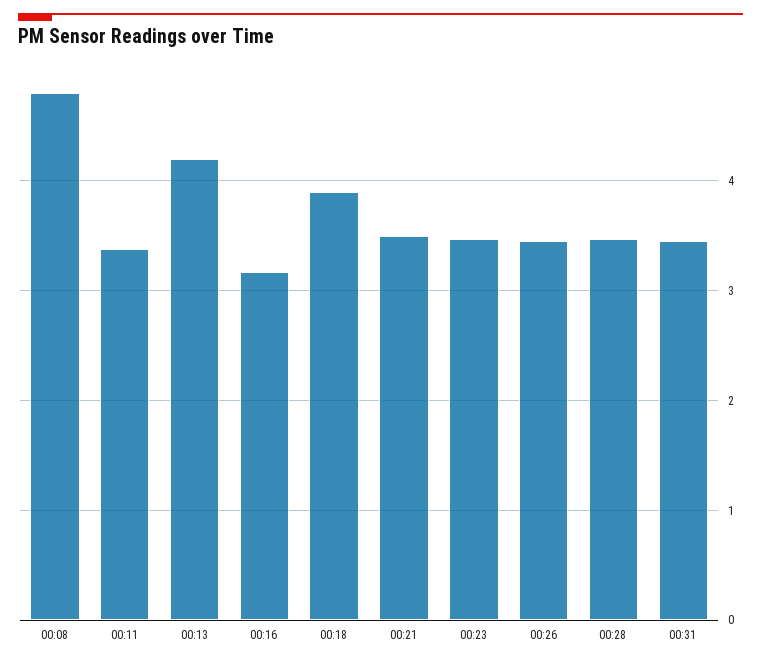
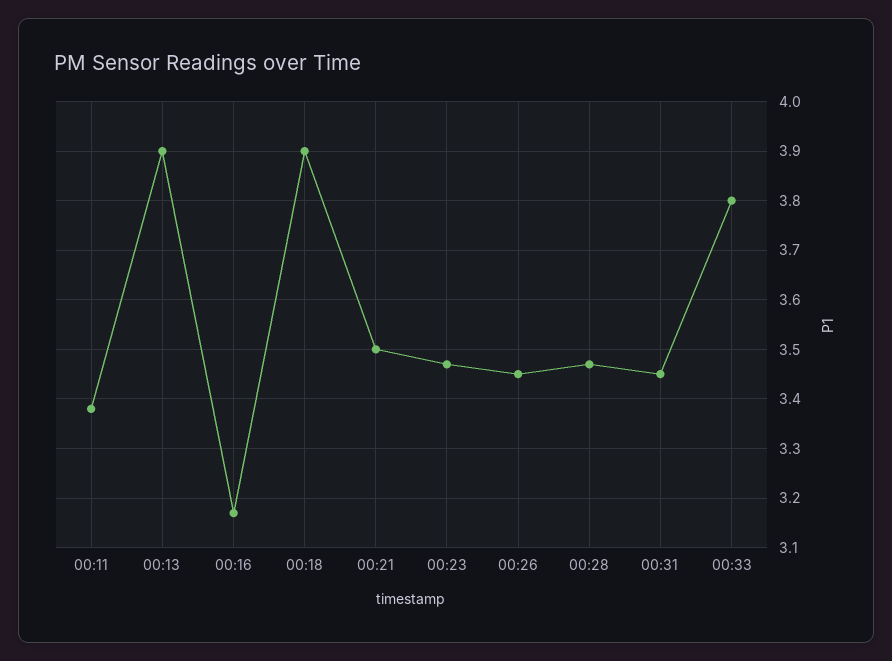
00:08: 4.8 -> none
00:13: 4.2 -> 3.9
00:33: none -> 3.8

